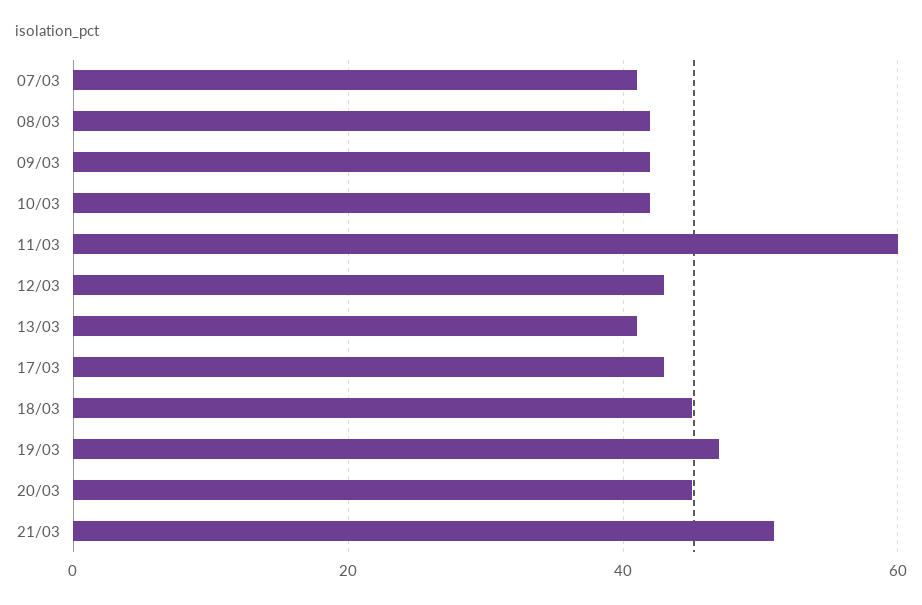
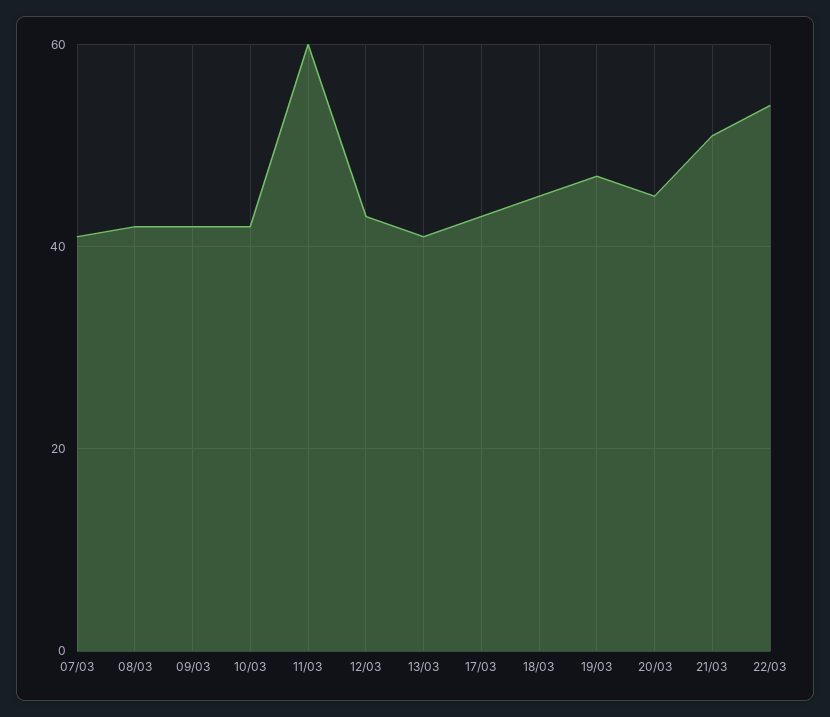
22/03: none -> 55

